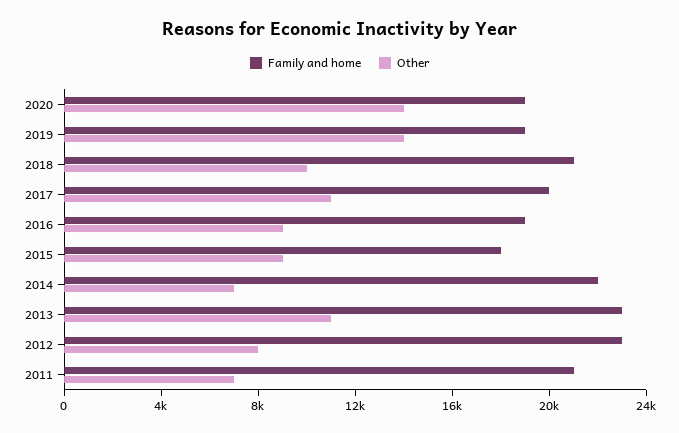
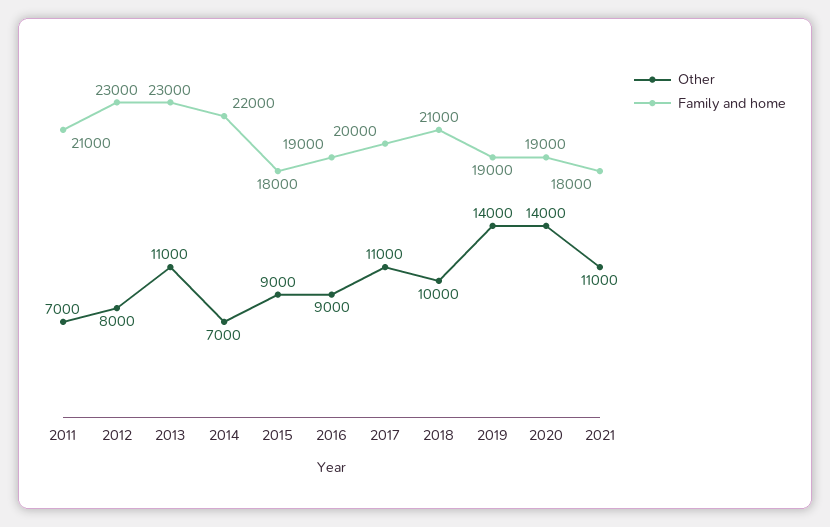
Other, 2021: none -> 11000
Family and home, 2021: none -> 18000

